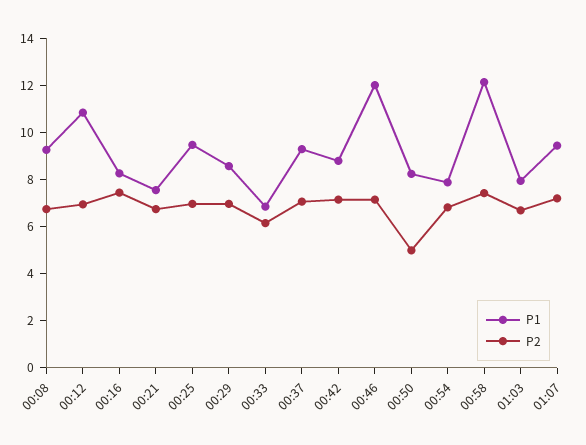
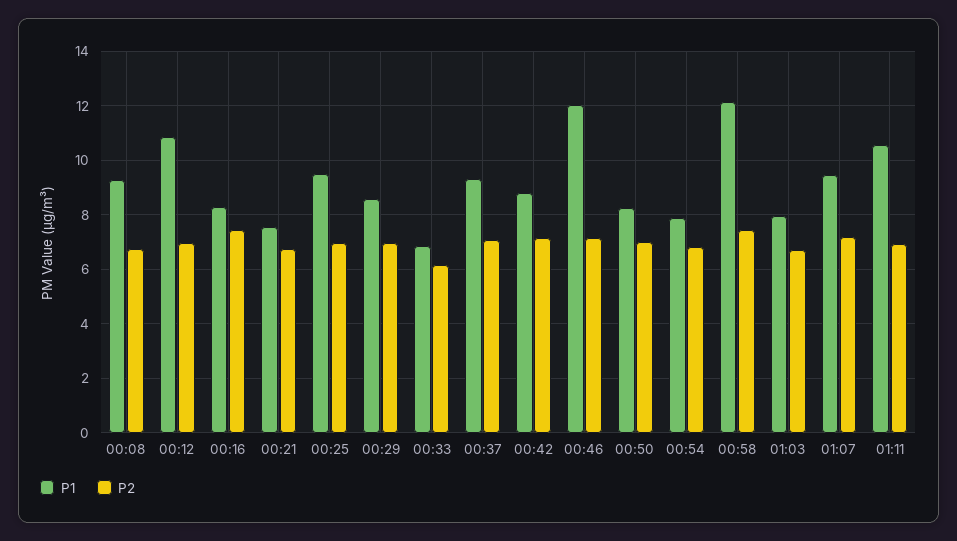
P2, 00:50: 5 -> 7
P1, 01:11: none -> 10.5
P2, 01:11: none -> 7

